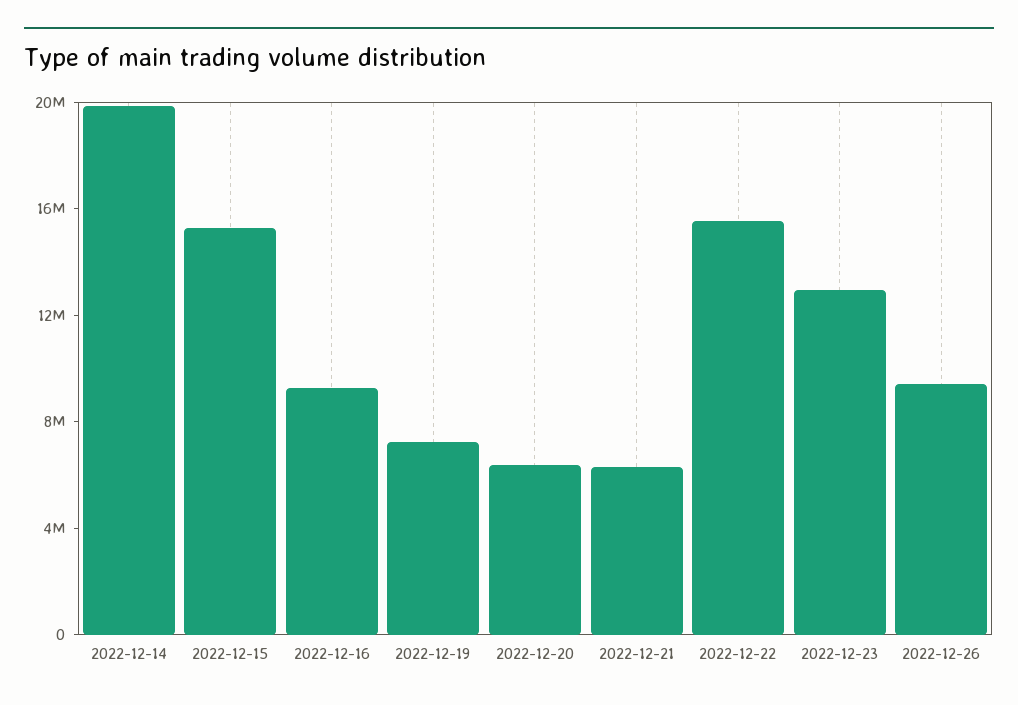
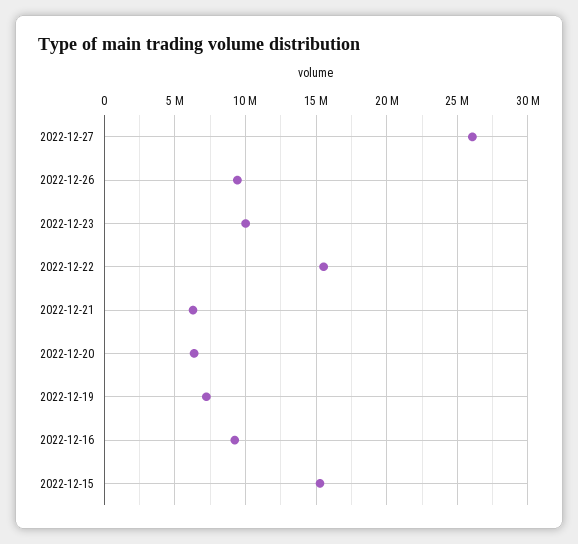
2022-12-14: 20000000 -> none
2022-12-23: 13000000 -> 10000000
2022-12-27: none -> 26000000

